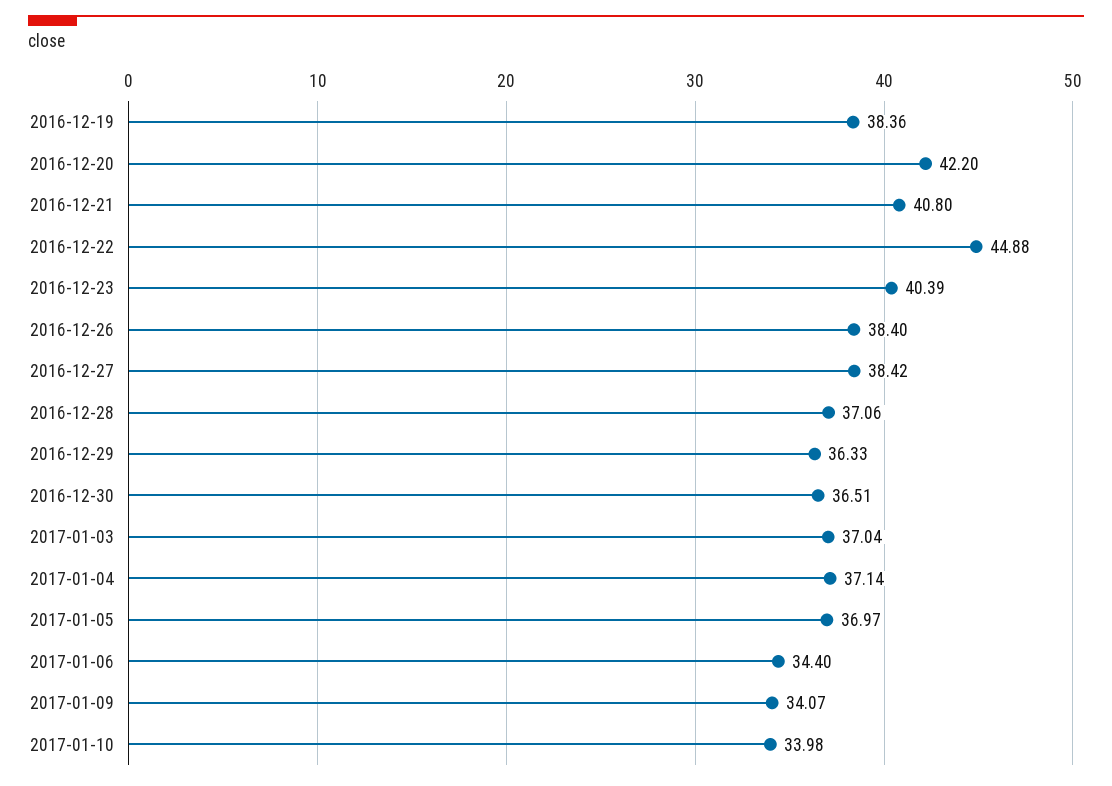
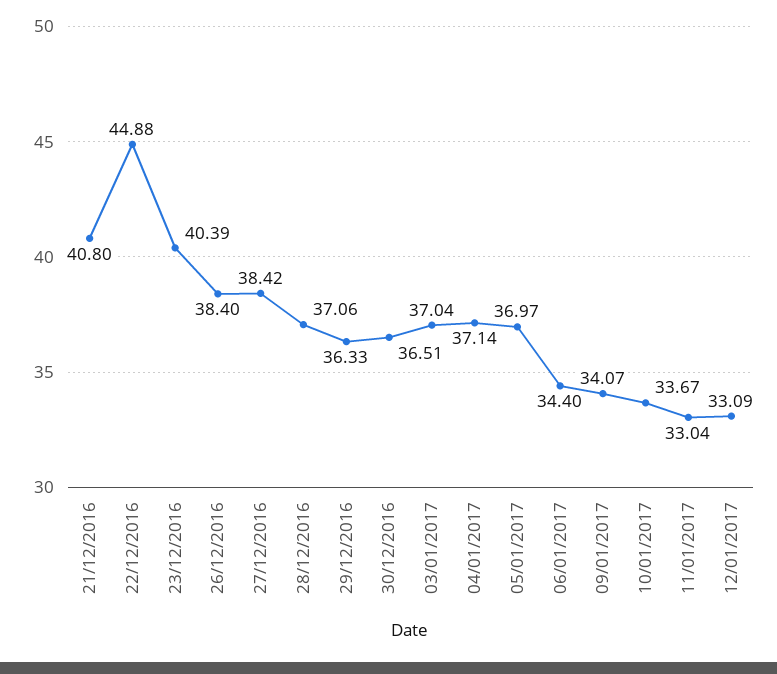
2016-12-19: 38.36 -> none
2016-12-20: 42.2 -> none
2017-01-10: 33.98 -> 33.67
11/01/2017: none -> 33.04
12/01/2017: none -> 33.09

